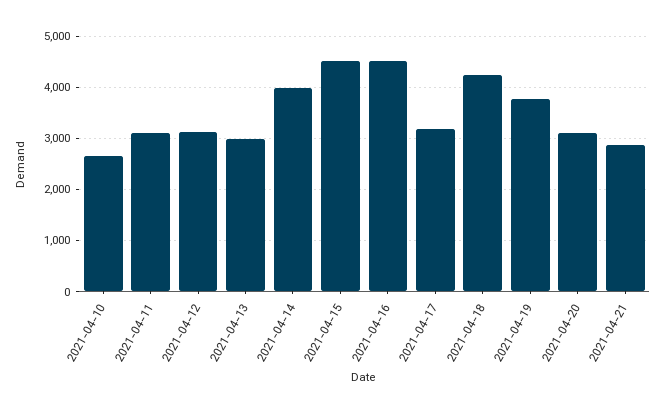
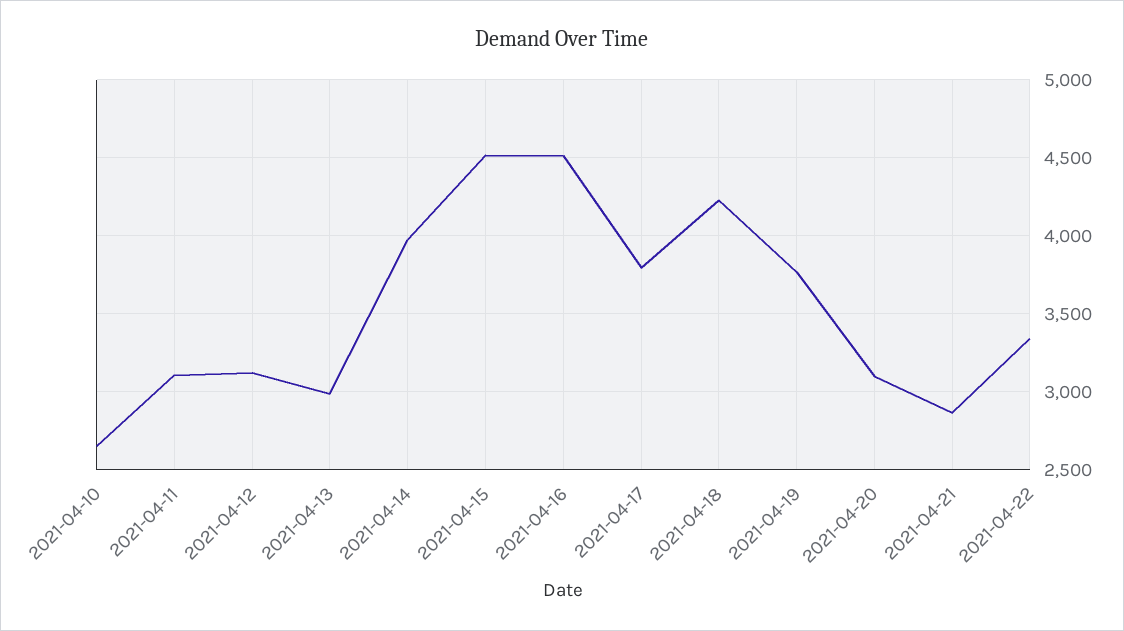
2021-04-17: 3200 -> 3800
2021-04-22: none -> 3350

